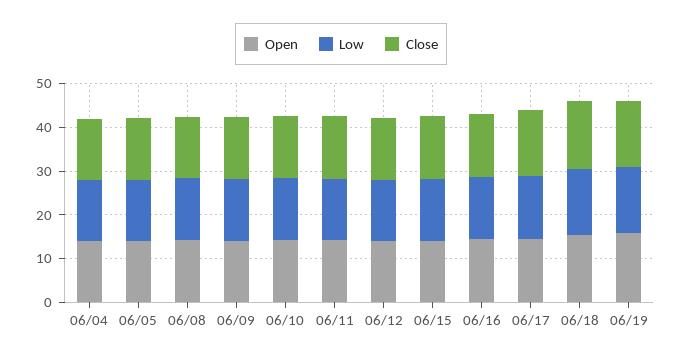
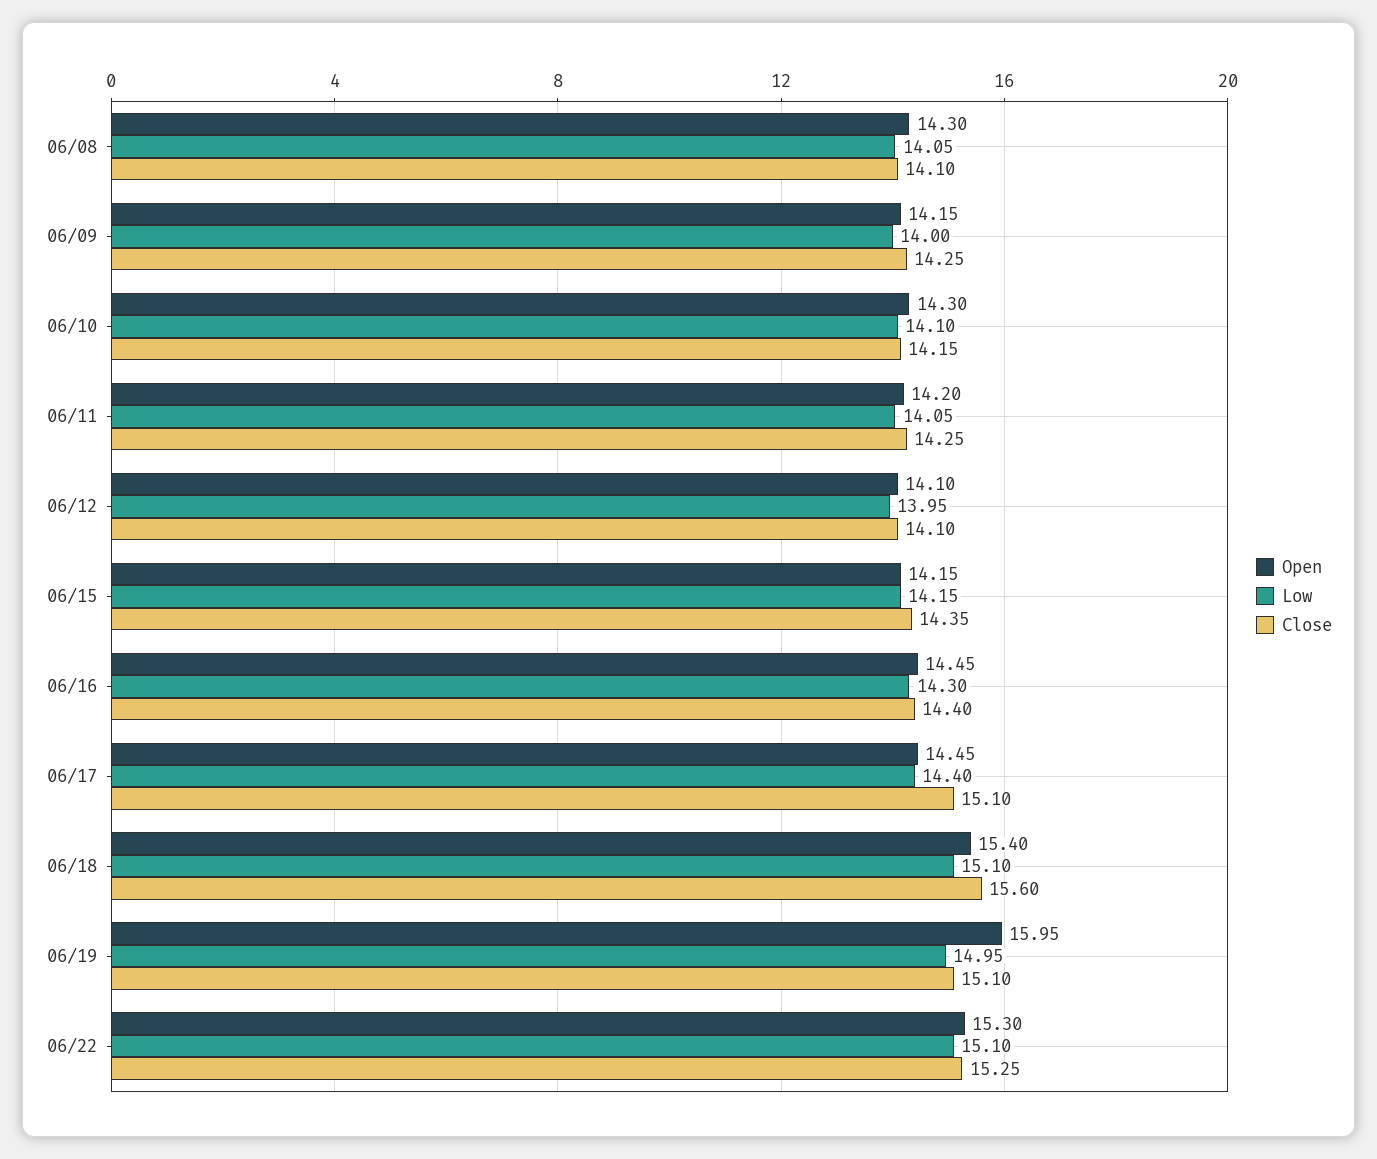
Open, 06/04: 14 -> none
Low, 06/04: 14 -> none
Close, 06/04: 14 -> none
Open, 06/05: 14 -> none
Low, 06/05: 14 -> none
Close, 06/05: 14 -> none
Open, 06/22: none -> 15.3
Low, 06/22: none -> 15.1
Close, 06/22: none -> 15.25

